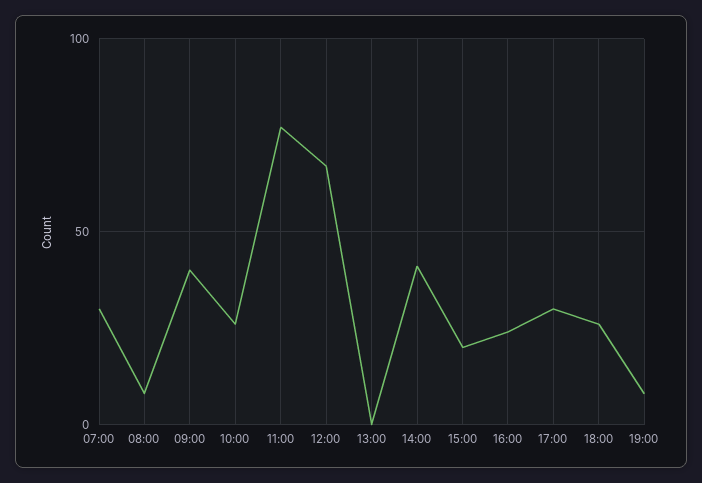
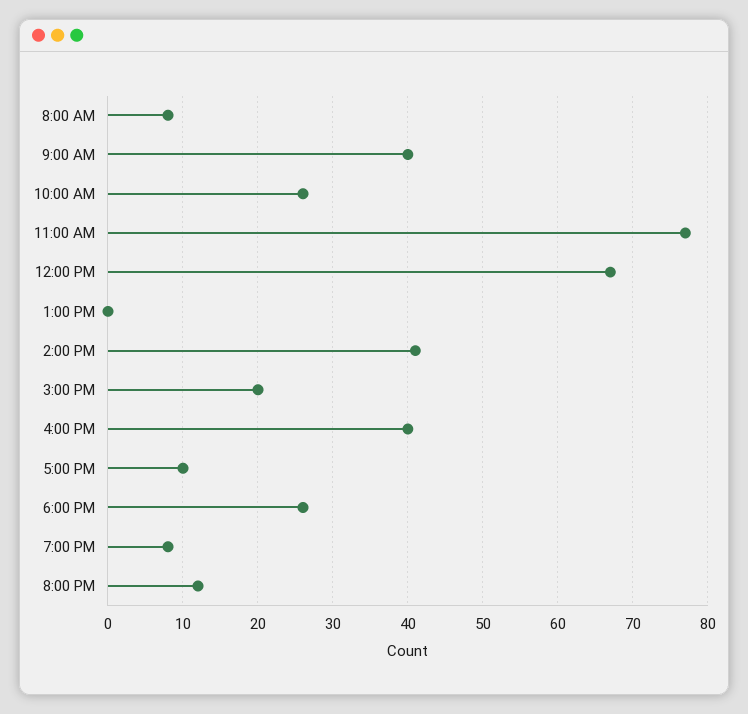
07:00: 30 -> none
16:00: 25 -> 40
17:00: 30 -> 10
8:00 PM: none -> 12

